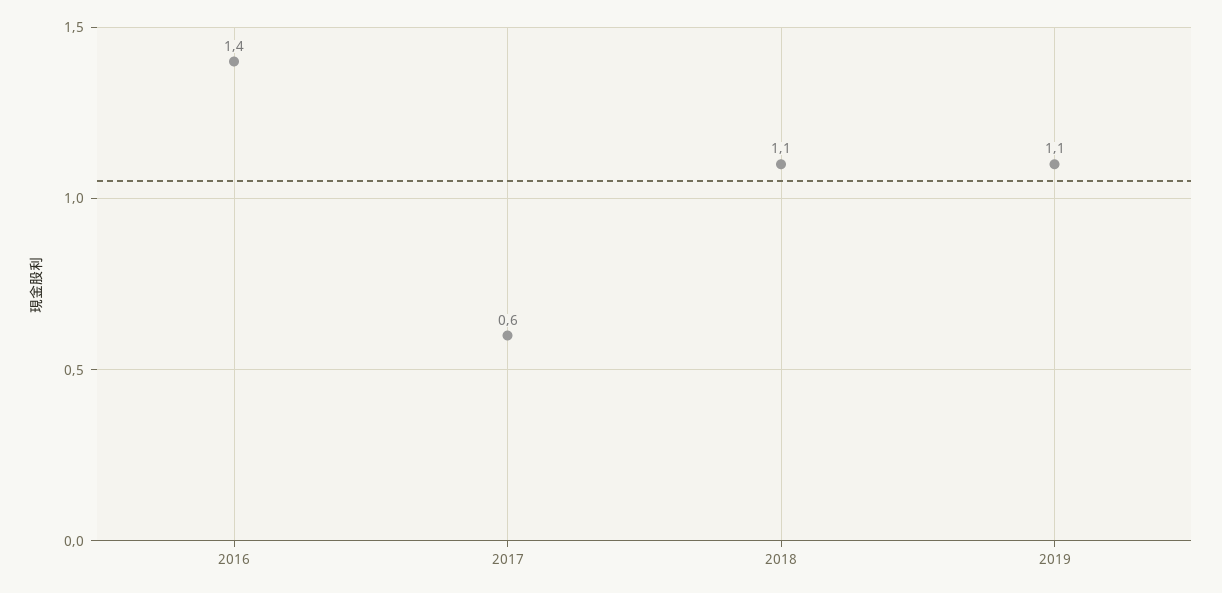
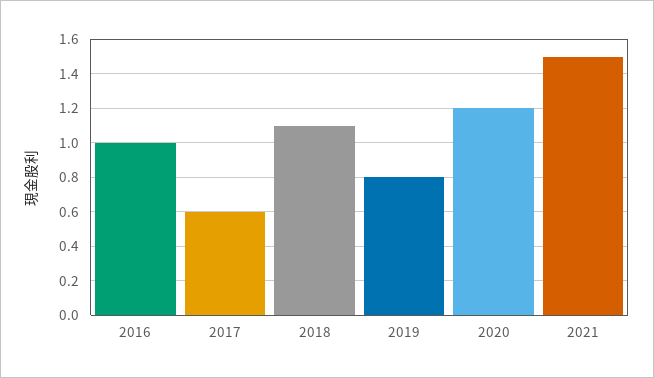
2016: 1.4 -> 1
2019: 1.1 -> 0.8
2020: none -> 1.2
2021: none -> 1.5

